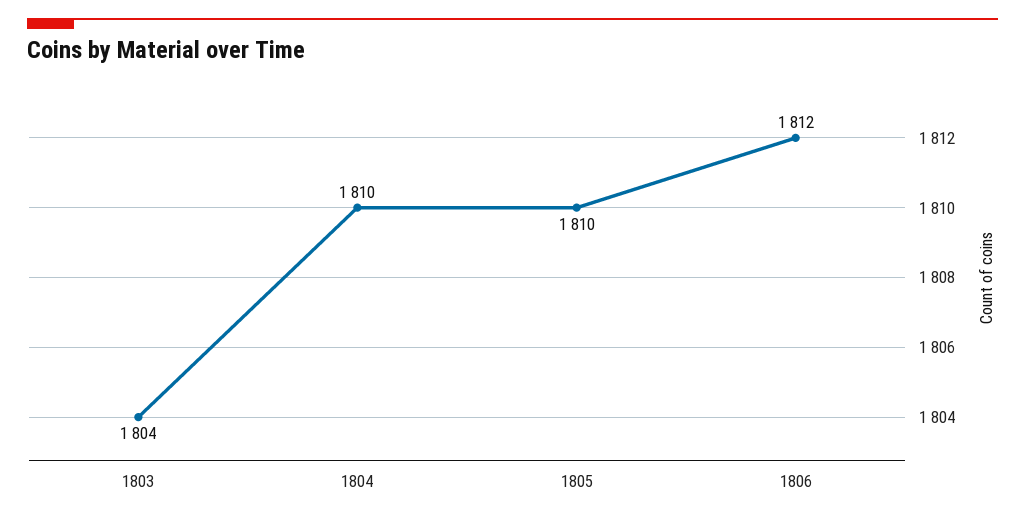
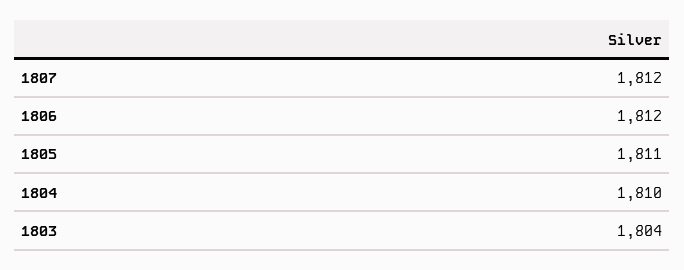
1805: 1810 -> 1811
1807: none -> 1812

